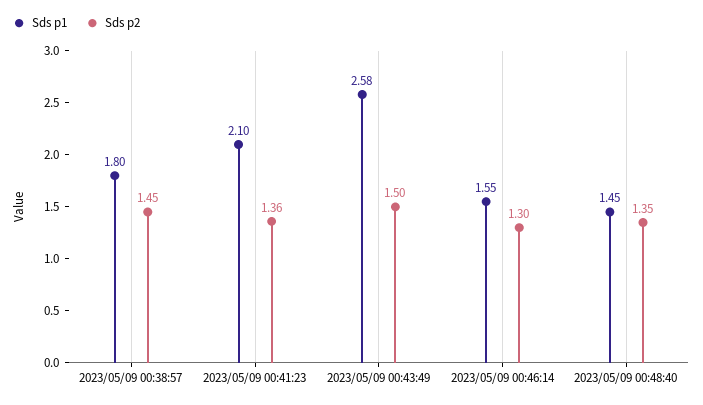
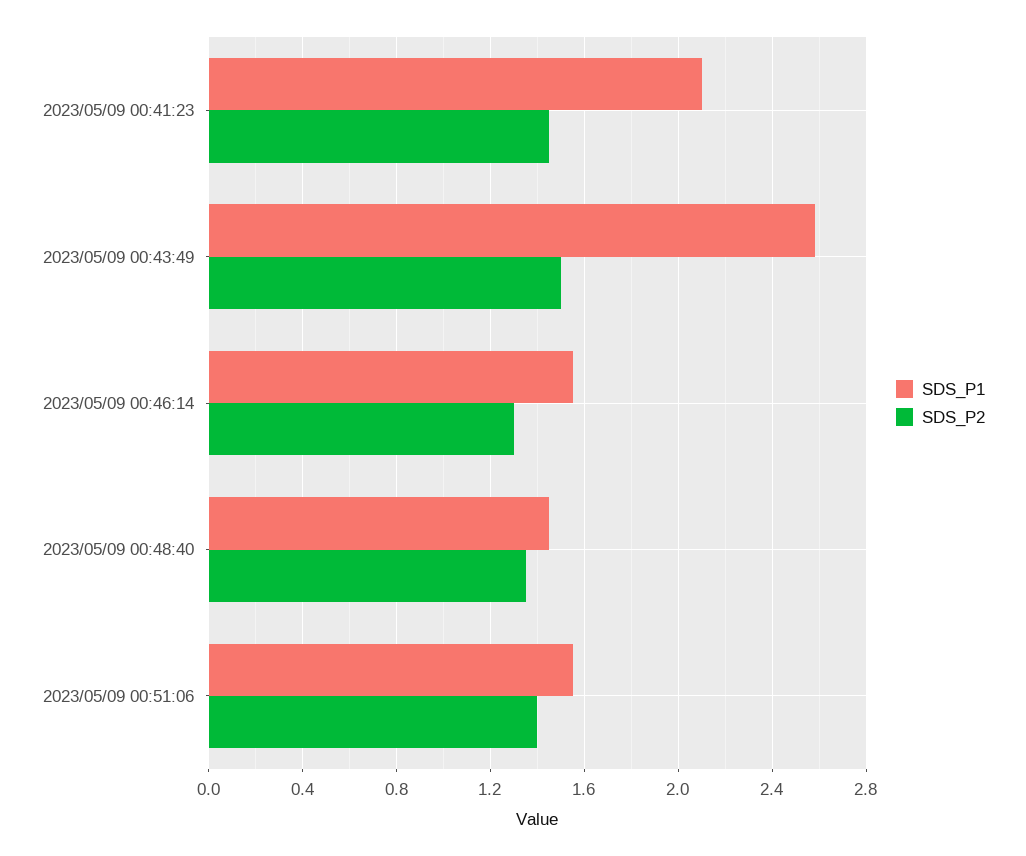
Sds p1, 2023/05/09 00:38:57: 1.8 -> none
Sds p2, 2023/05/09 00:38:57: 1.45 -> none
Sds p2, 2023/05/09 00:41:23: 1.36 -> 1.45
Sds p1, 2023/05/09 00:51:06: none -> 1.55
Sds p2, 2023/05/09 00:51:06: none -> 1.4

